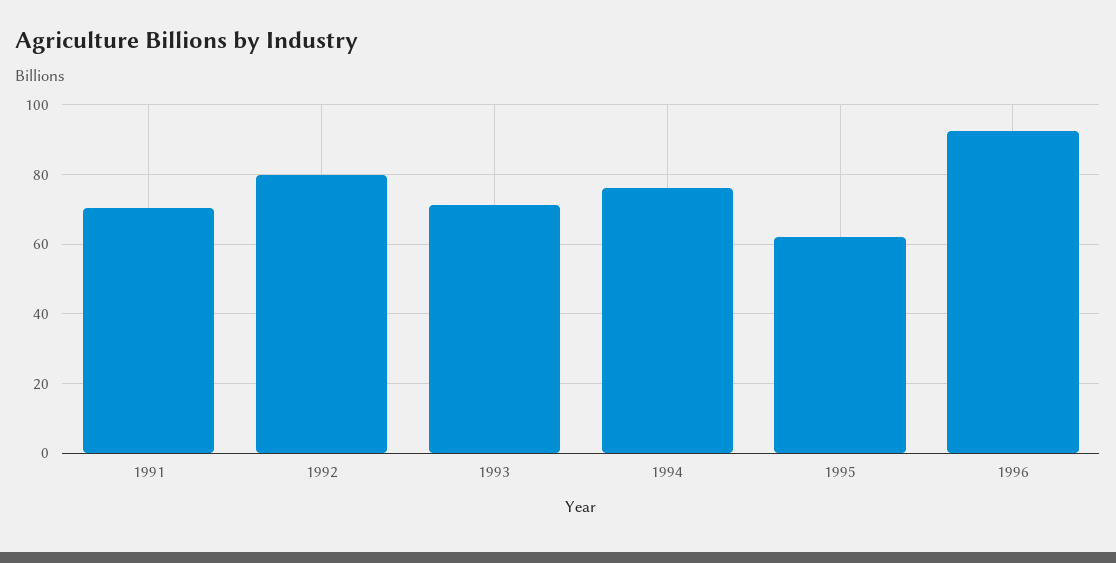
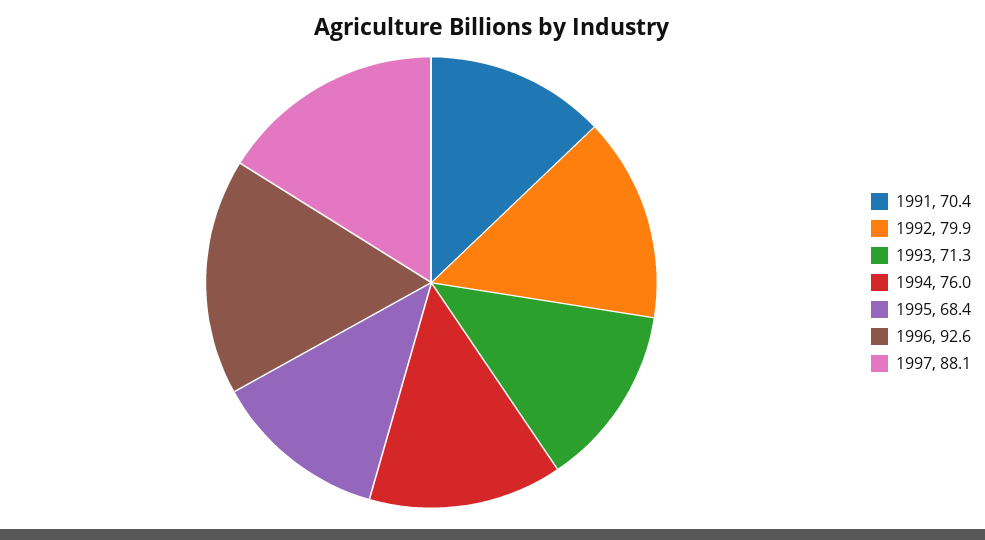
1995: 62 -> 68.4
1997: none -> 88.1

